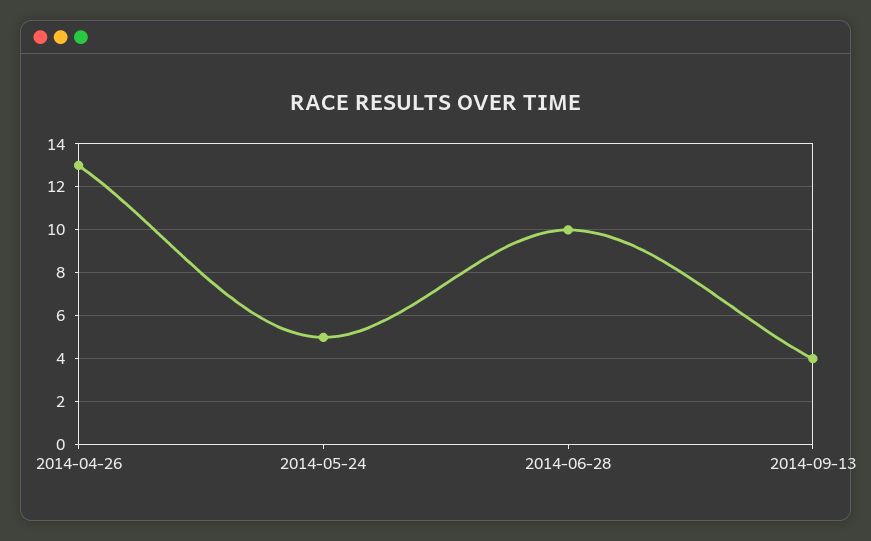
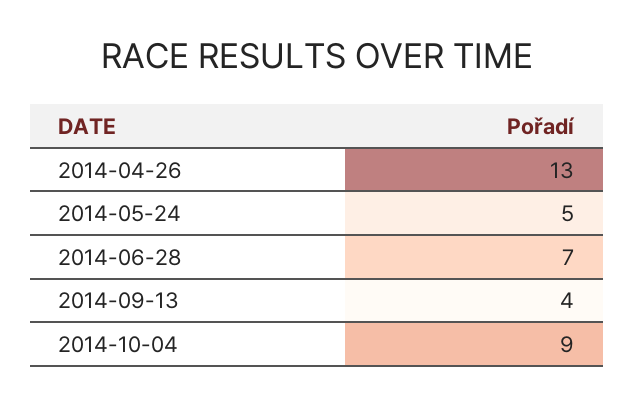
2014-06-28: 10 -> 7
2014-10-04: none -> 9

